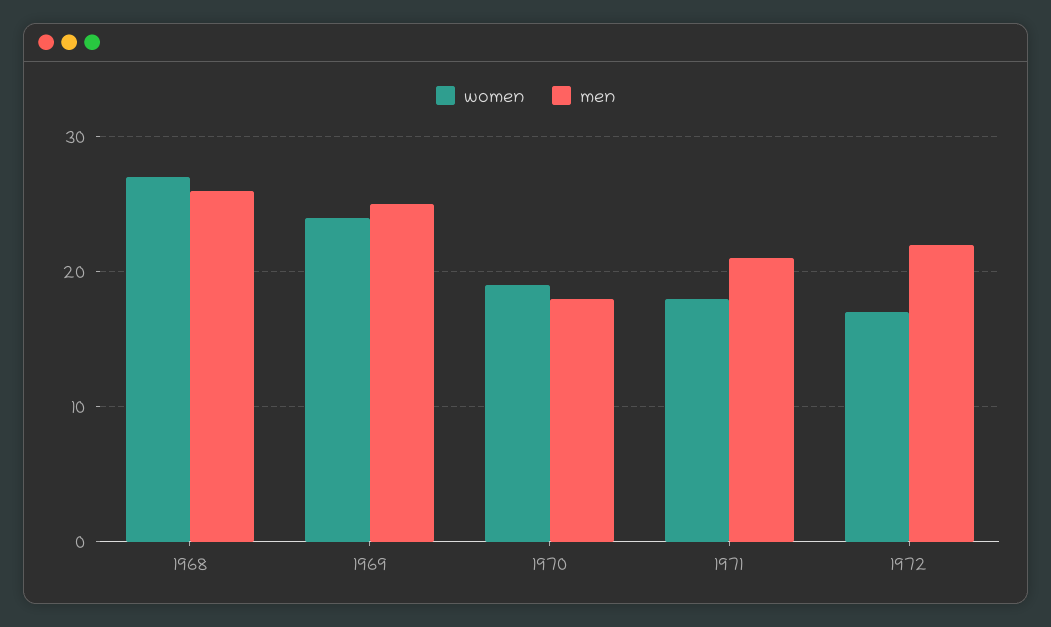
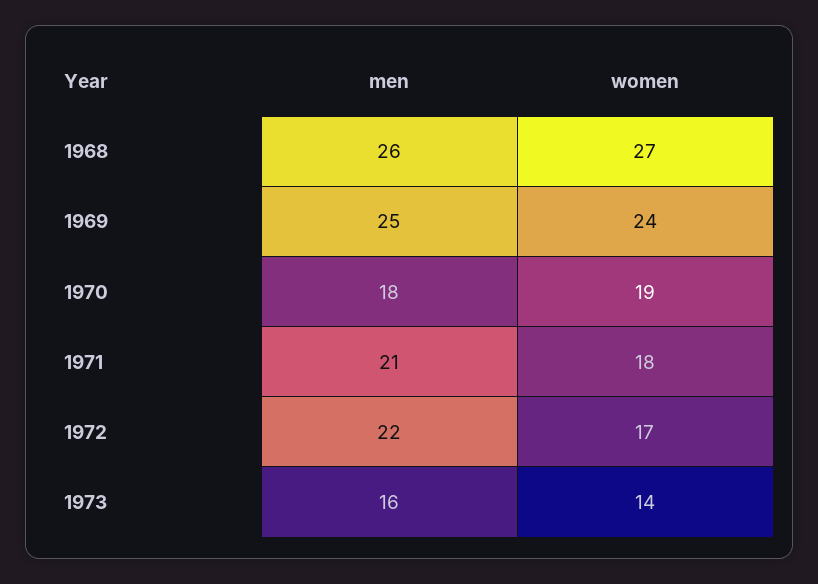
men, 1973: none -> 16
women, 1973: none -> 14

